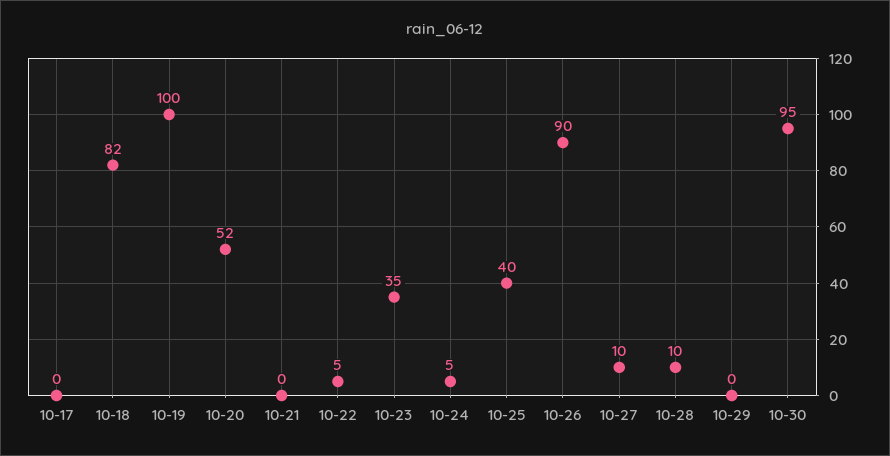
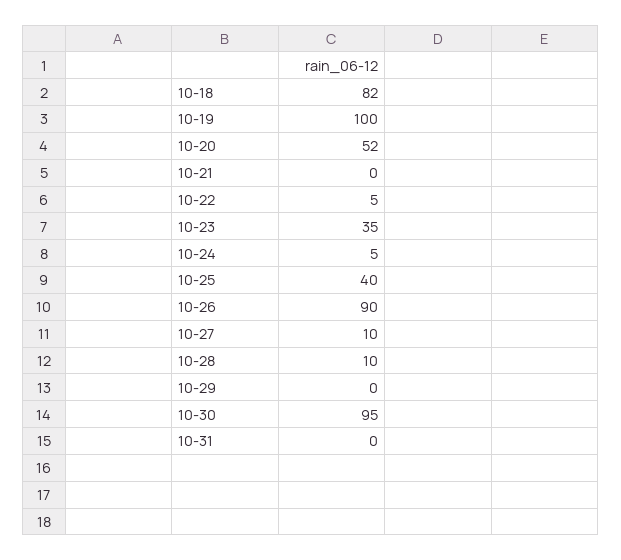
10-17: 0 -> none
10-31: none -> 0

